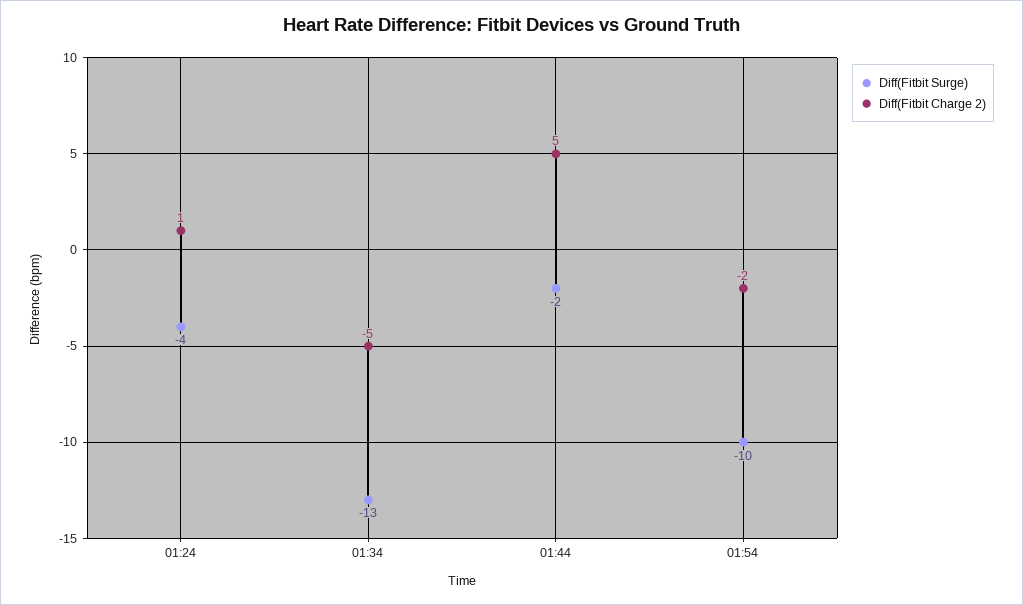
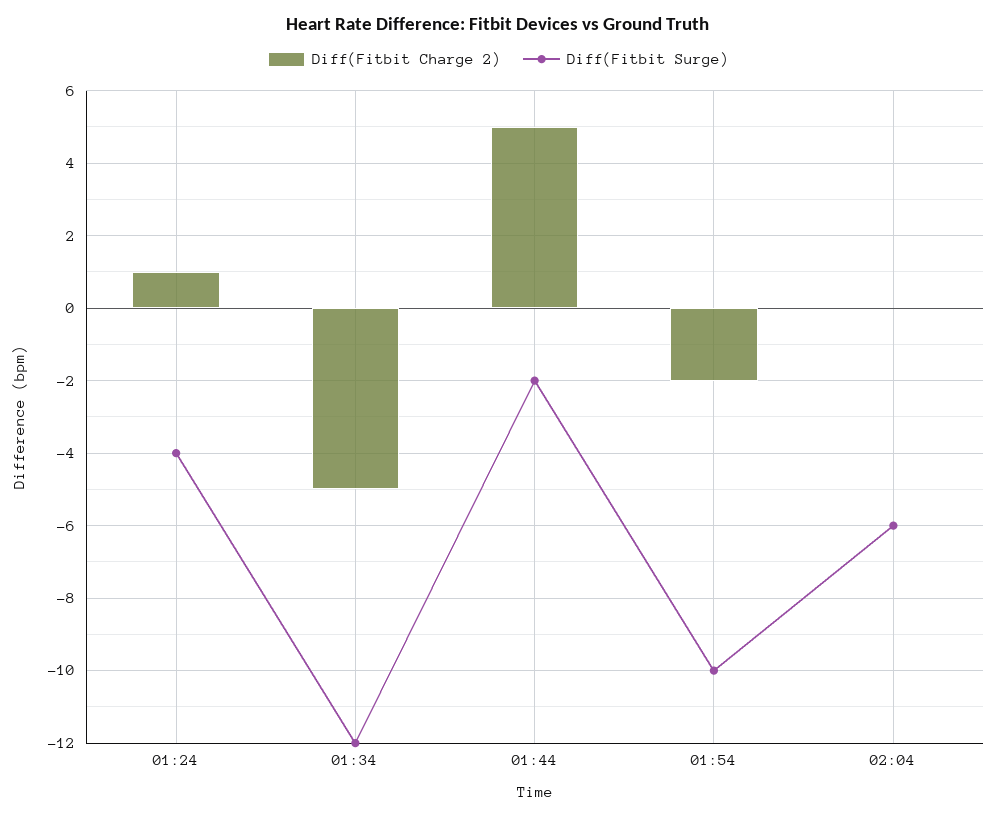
Diff(Fitbit Surge), 01:34: -13 -> -12
Diff(Fitbit Charge 2), 02:04: none -> 0
Diff(Fitbit Surge), 02:04: none -> -6

